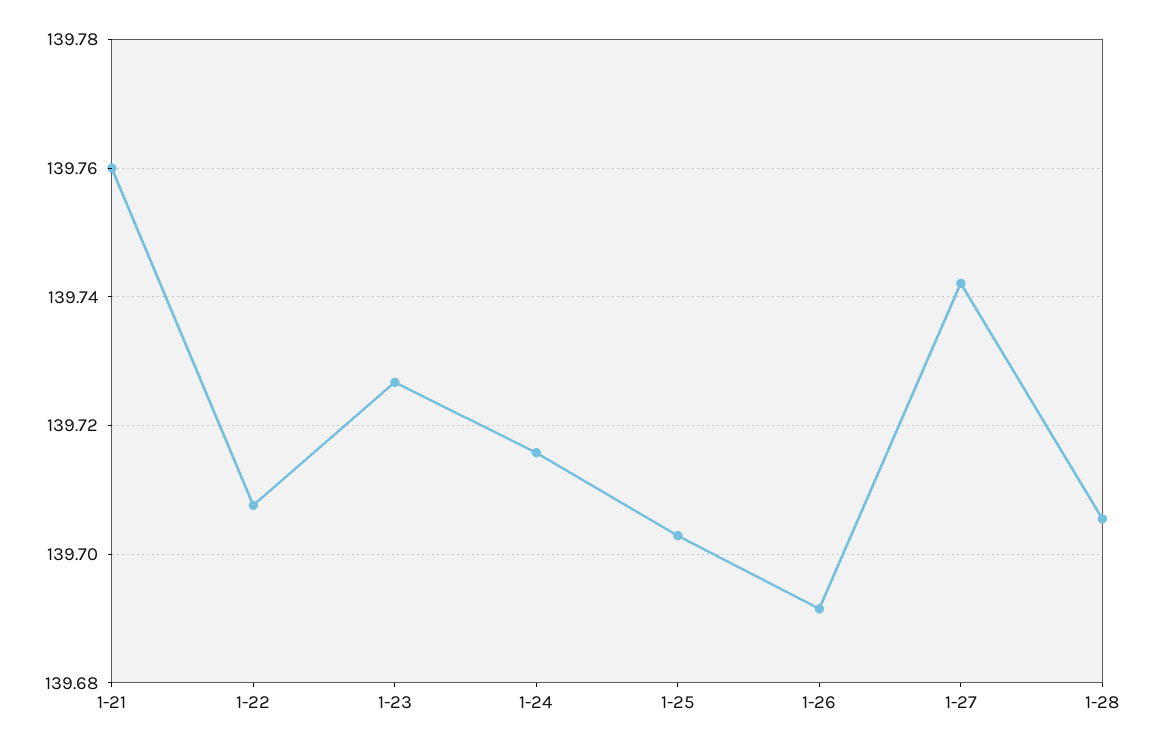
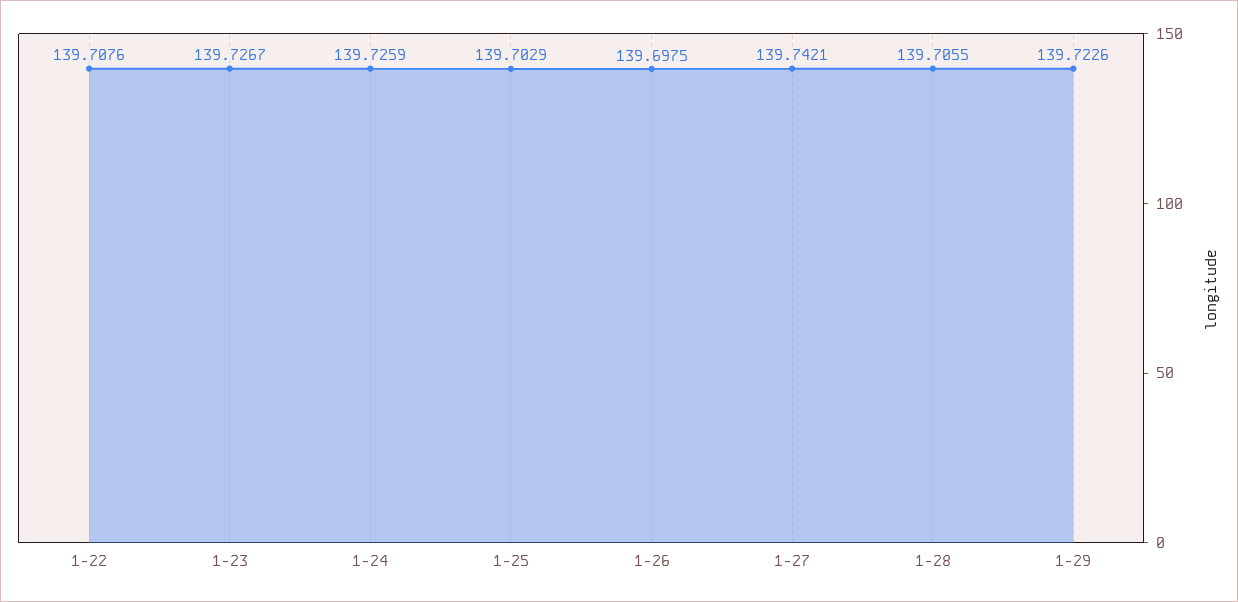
1-21: 139.76 -> none
1-24: 139.716 -> 139.7259
1-26: 139.692 -> 139.6975
1-29: none -> 139.7226

